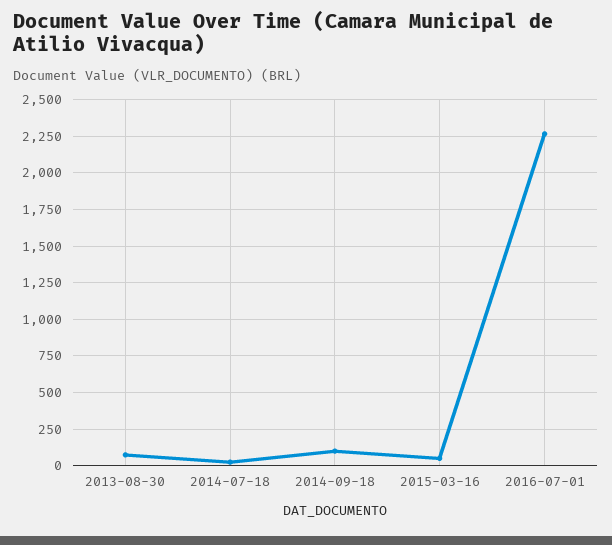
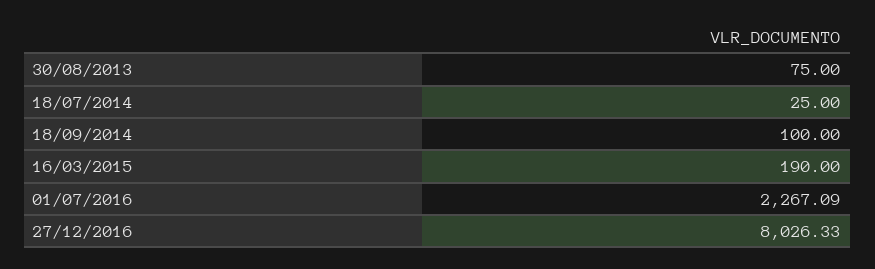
2015-03-16: 50 -> 190
27/12/2016: none -> 8026.33

